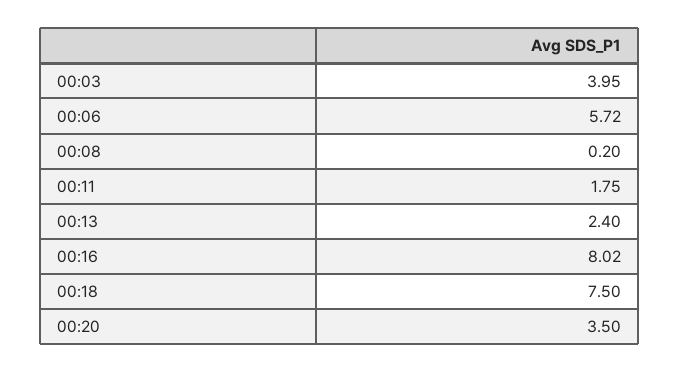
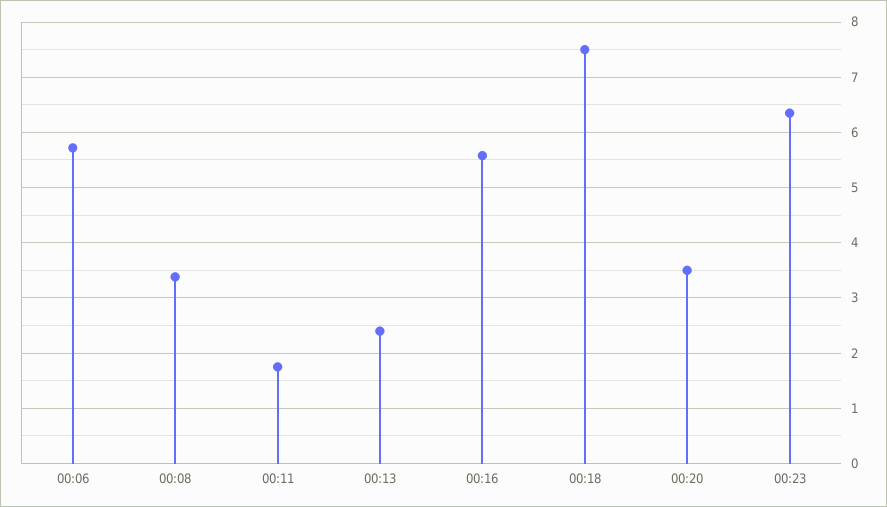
00:03: 3.95 -> none
00:08: 0.2 -> 3.4
00:16: 8.02 -> 5.6
00:23: none -> 6.4

